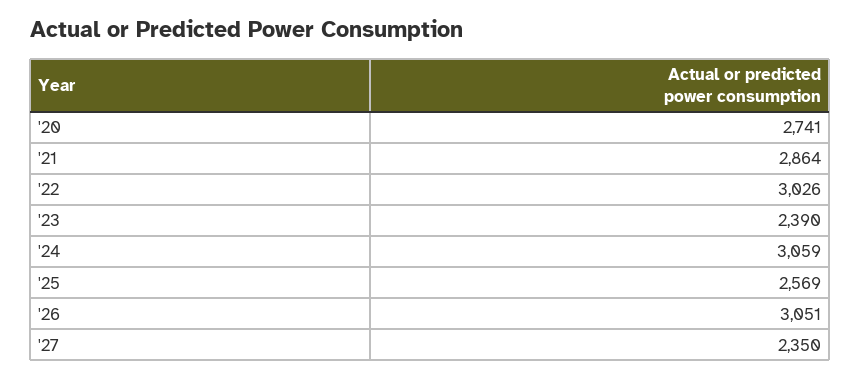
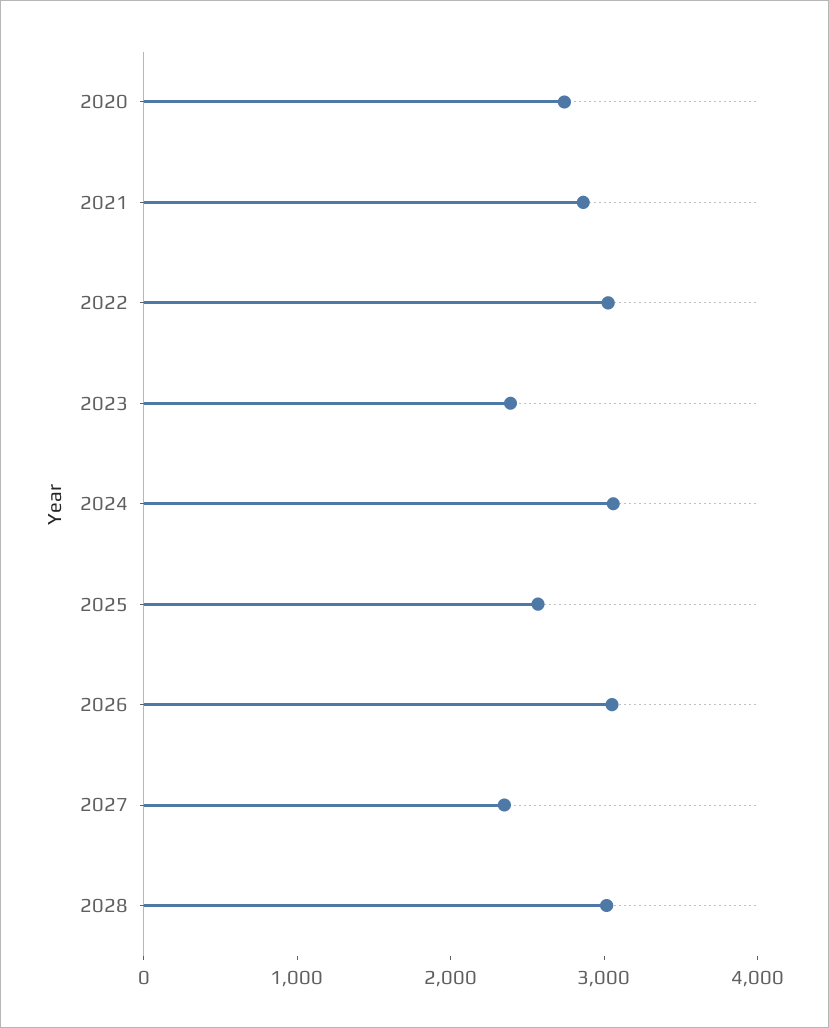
2028: none -> 3000

